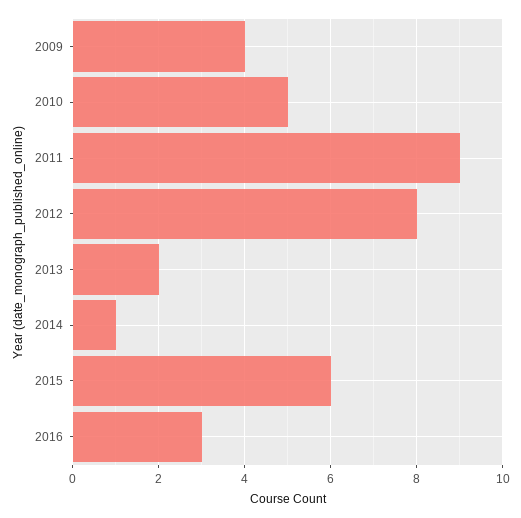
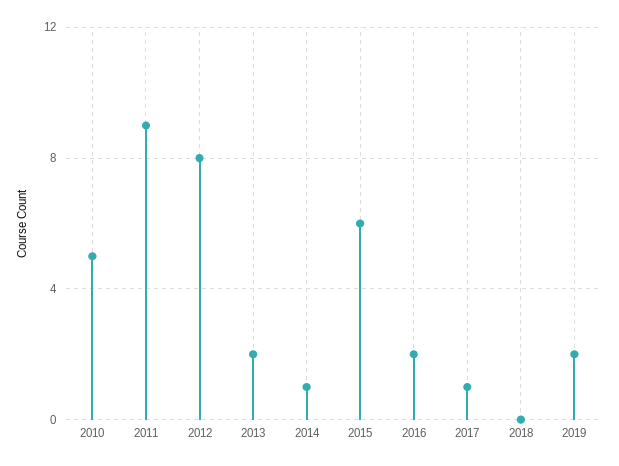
2009: 4 -> none
2016: 3 -> 2
2017: none -> 1
2018: none -> 0
2019: none -> 2

